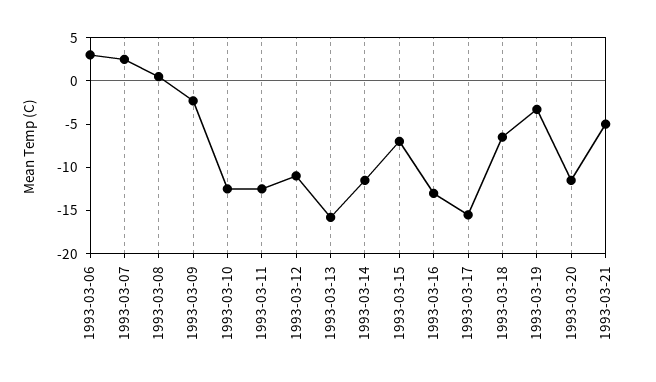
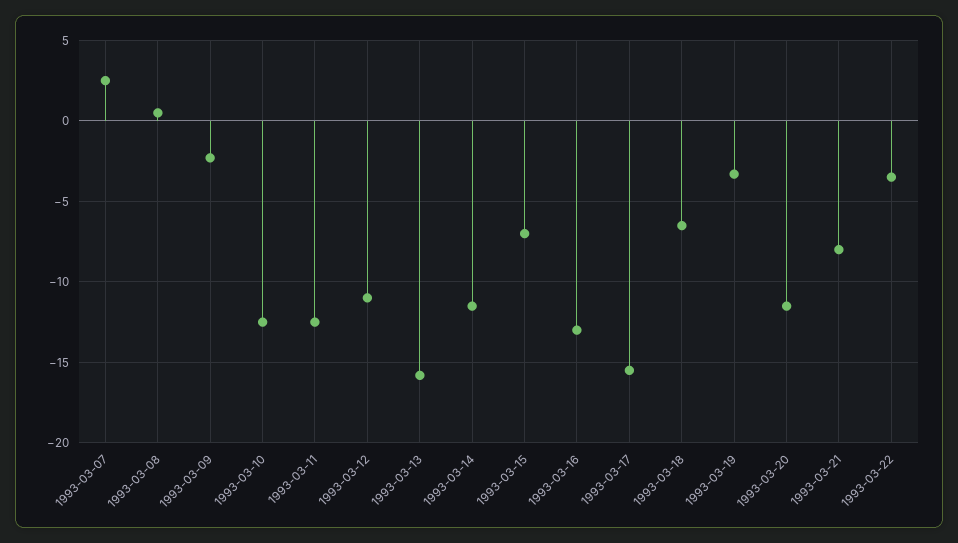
1993-03-06: 3 -> none
1993-03-21: -5 -> -8
1993-03-22: none -> -3.5

